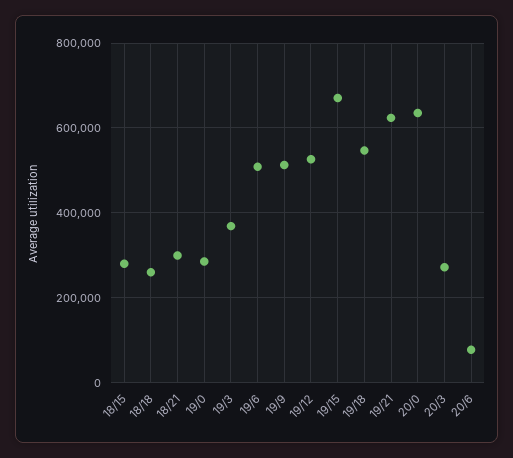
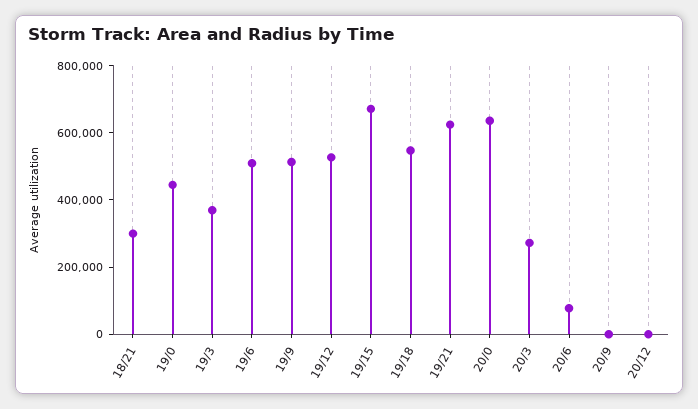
18/15: 280000 -> none
18/18: 260000 -> none
19/0: 280000 -> 450000
20/9: none -> 0
20/12: none -> 0

